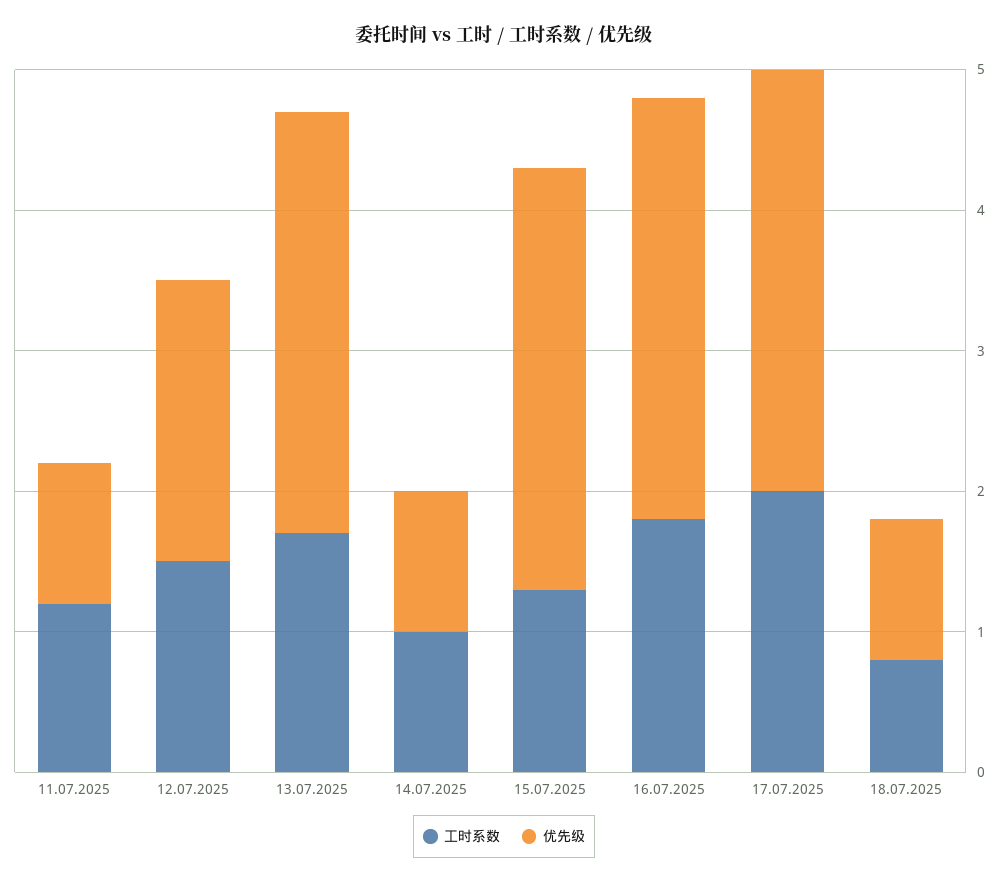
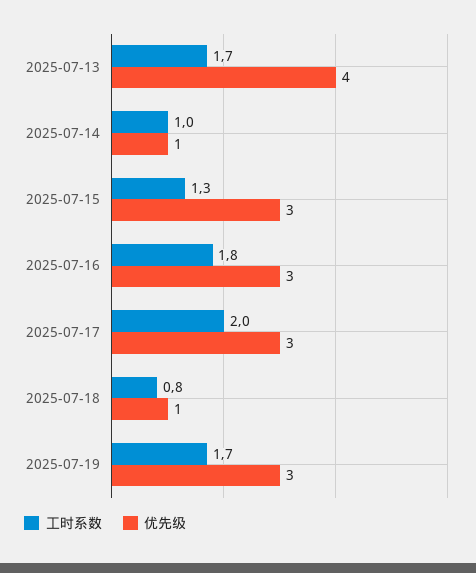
工时系数, 11.07.2025: 1.2 -> none
优先级, 11.07.2025: 1 -> none
工时系数, 12.07.2025: 1.5 -> none
优先级, 12.07.2025: 2 -> none
优先级, 13.07.2025: 3 -> 4
工时系数, 2025-07-19: none -> 1.7
优先级, 2025-07-19: none -> 3

